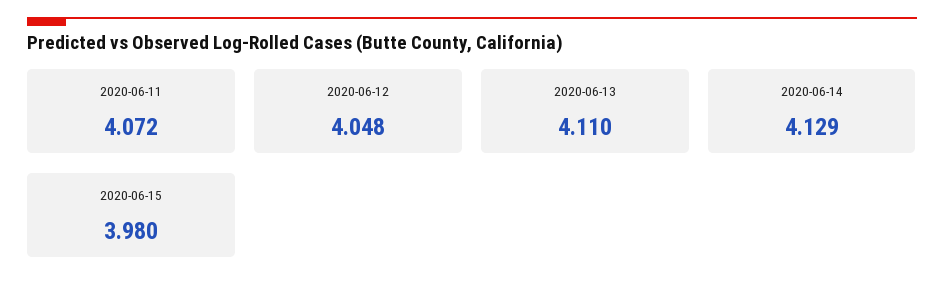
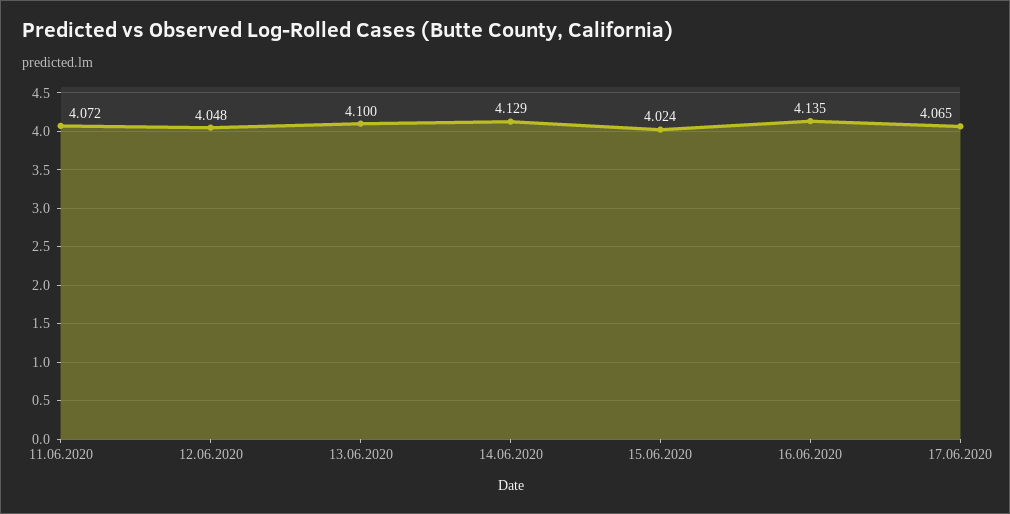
2020-06-13: 4.11 -> 4.1
2020-06-15: 3.98 -> 4.024
16.06.2020: none -> 4.135
17.06.2020: none -> 4.065

